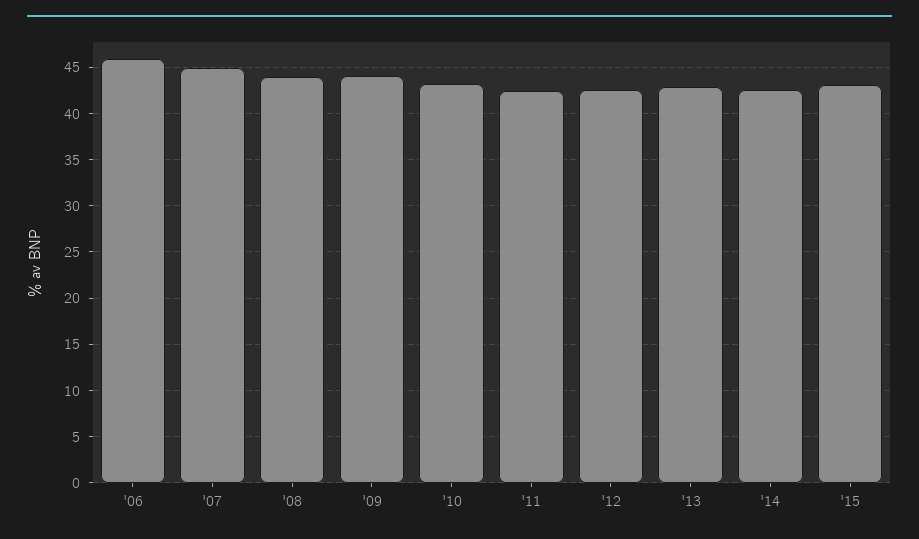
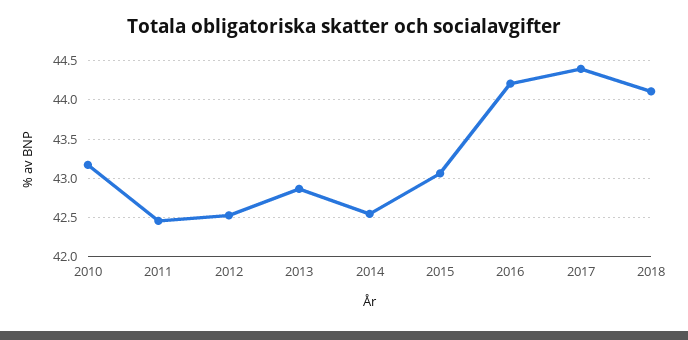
'06: 46 -> none
'07: 45 -> none
'08: 44 -> none
'09: 44 -> none
2016: none -> 44.2
2017: none -> 44.4
2018: none -> 44.1

